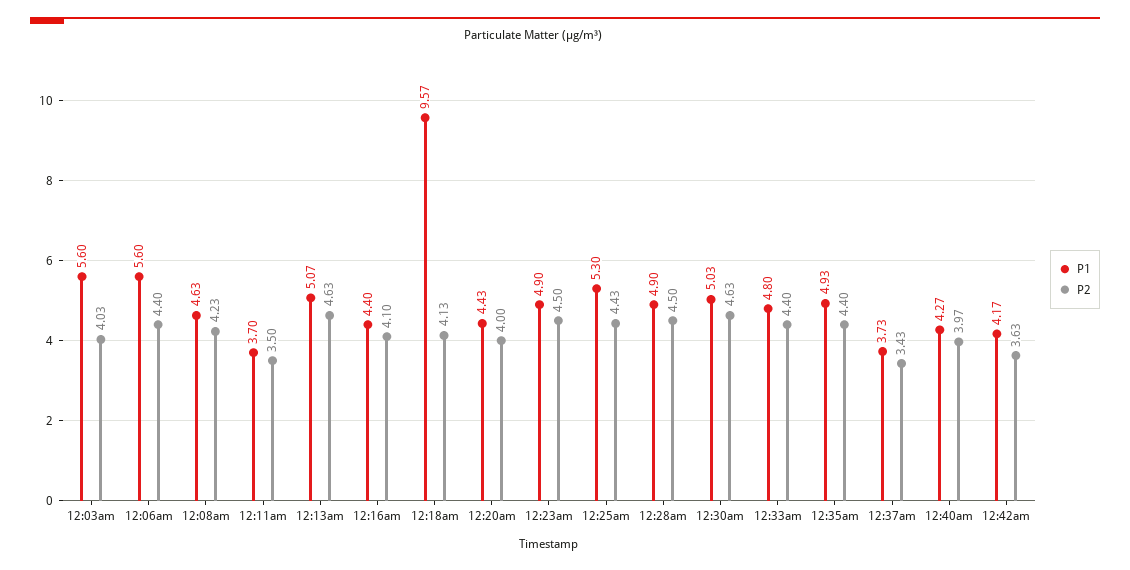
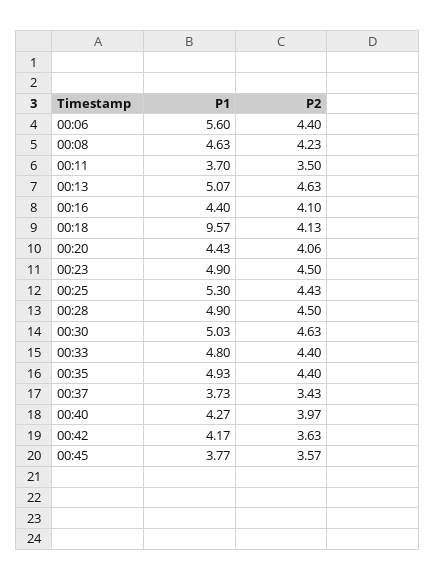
P1, 12:03am: 5.6 -> none
P2, 12:03am: 4.03 -> none
P2, 12:20am: 4 -> 4.06
P1, 00:45: none -> 3.77
P2, 00:45: none -> 3.57

